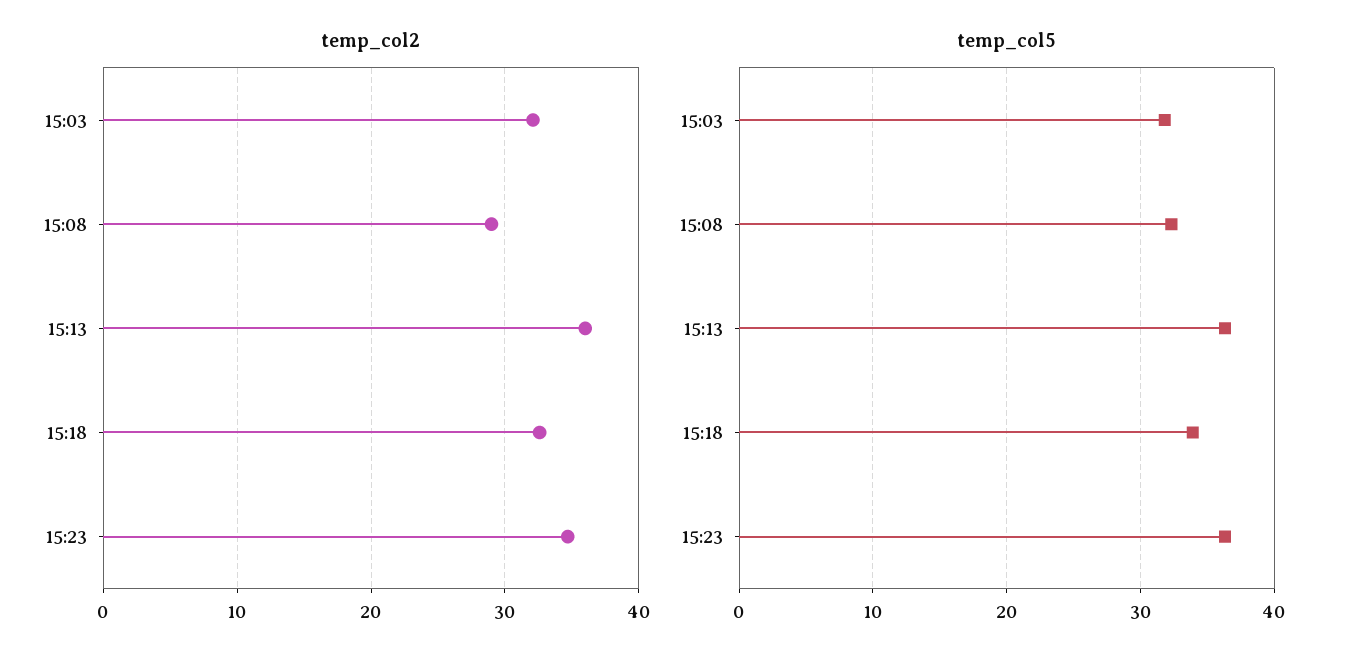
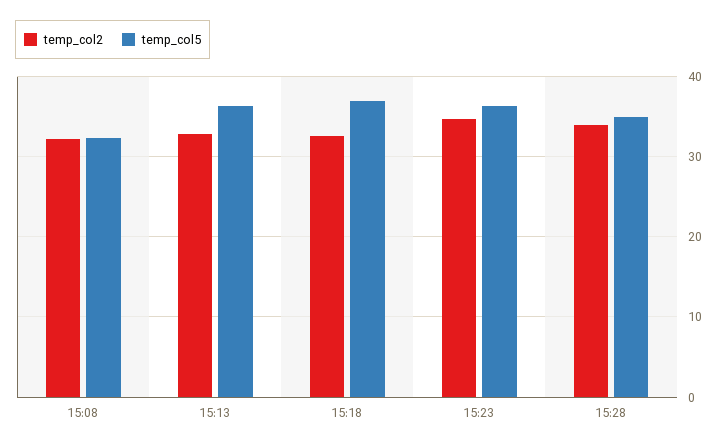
temp_col2, 15:03: 32 -> none
temp_col2, 15:08: 29 -> 32
temp_col2, 15:13: 36 -> 33
temp_col5, 15:03: 32 -> none
temp_col5, 15:18: 34 -> 37
temp_col2, 15:28: none -> 34
temp_col5, 15:28: none -> 35

